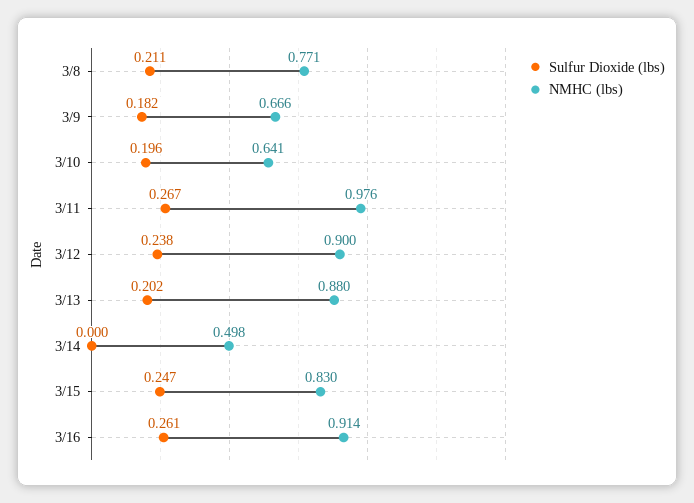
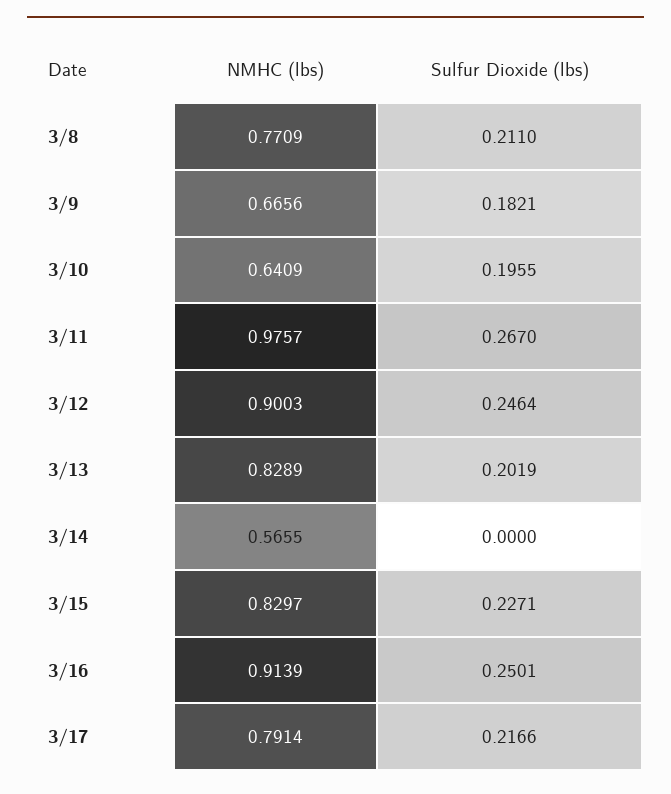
Sulfur Dioxide (lbs), 3/12: 0.238 -> 0.2464
NMHC (lbs), 3/13: 0.88 -> 0.8289
NMHC (lbs), 3/14: 0.498 -> 0.5655
Sulfur Dioxide (lbs), 3/15: 0.247 -> 0.2271
Sulfur Dioxide (lbs), 3/16: 0.261 -> 0.2501
NMHC (lbs), 3/17: none -> 0.7914
Sulfur Dioxide (lbs), 3/17: none -> 0.2166

